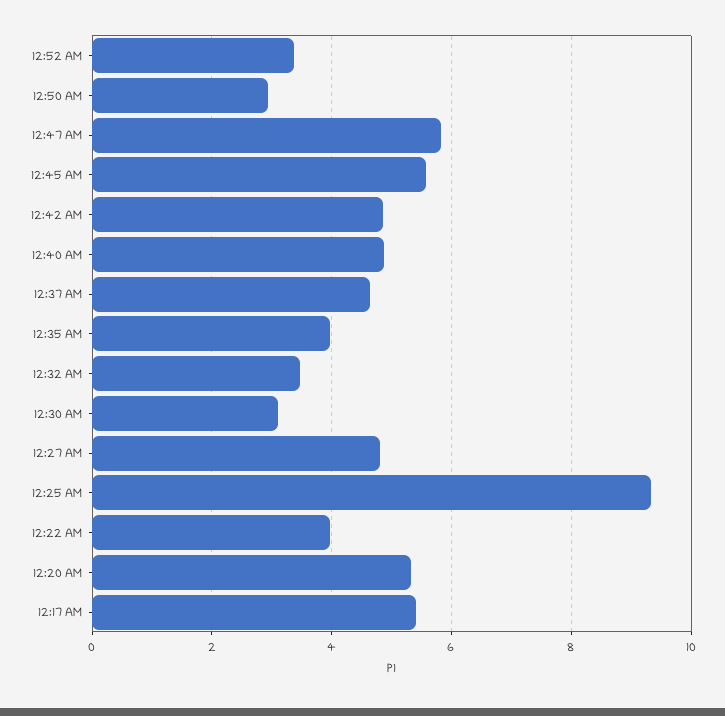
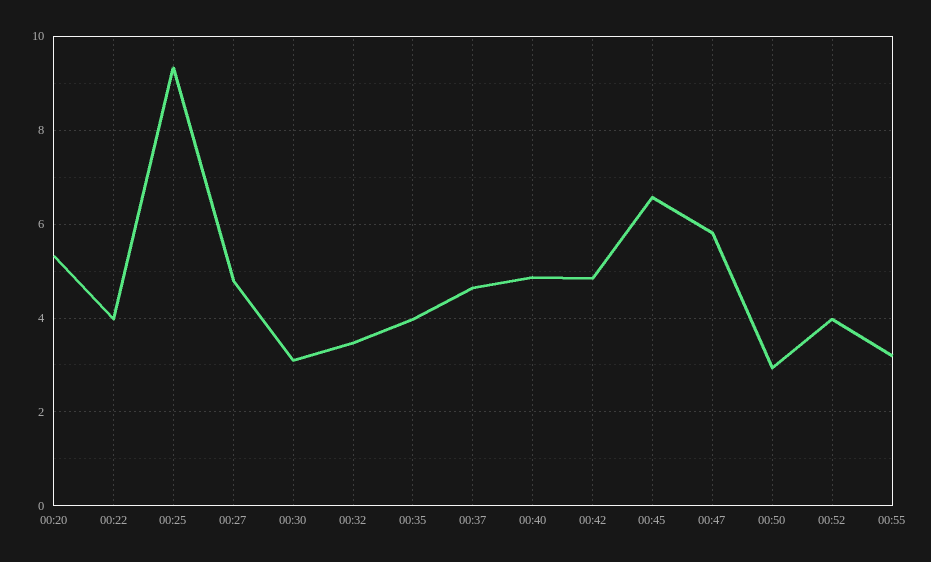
12:52 AM: 3.4 -> 4
12:45 AM: 5.6 -> 6.6
12:17 AM: 5.4 -> none
00:55: none -> 3.2

